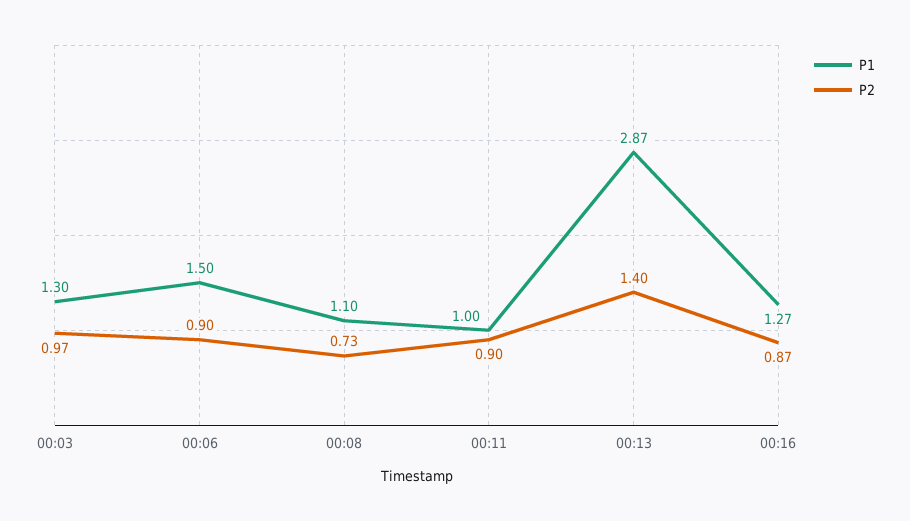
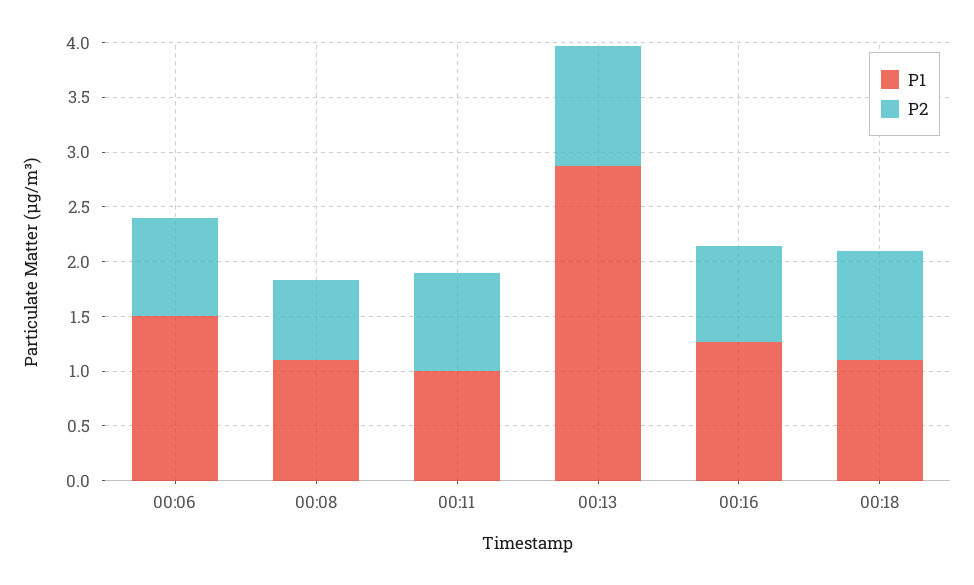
P1, 00:03: 1.3 -> none
P2, 00:03: 0.97 -> none
P2, 00:13: 1.4 -> 1.1
P1, 00:18: none -> 1.1
P2, 00:18: none -> 1

